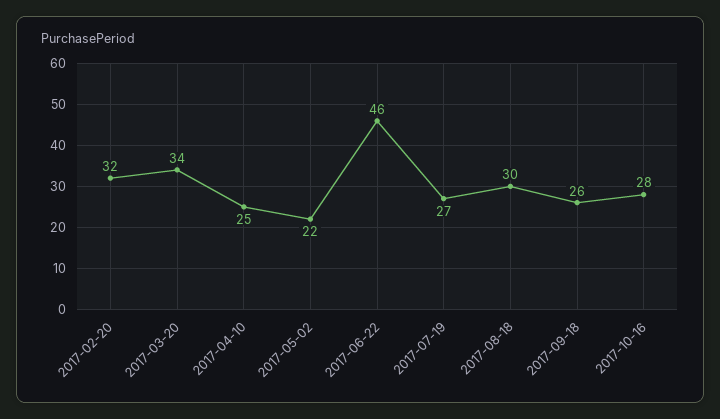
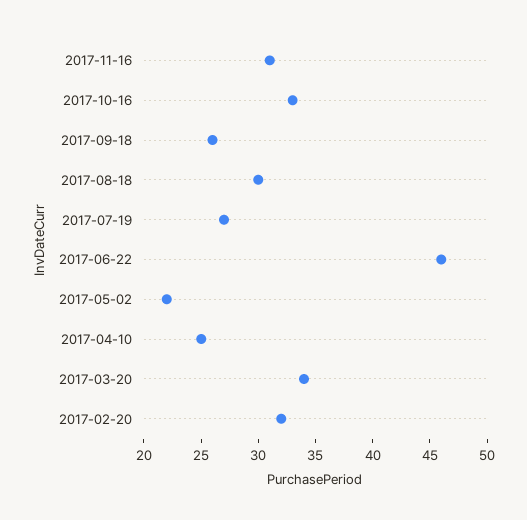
2017-10-16: 28 -> 33
2017-11-16: none -> 31

